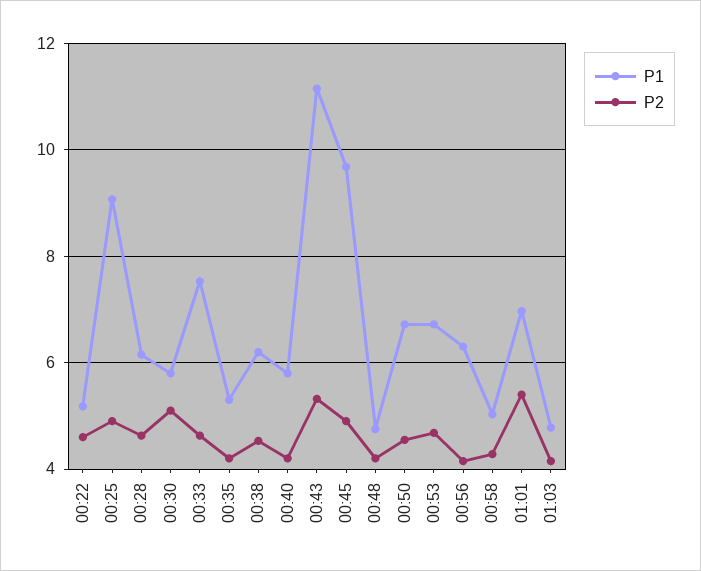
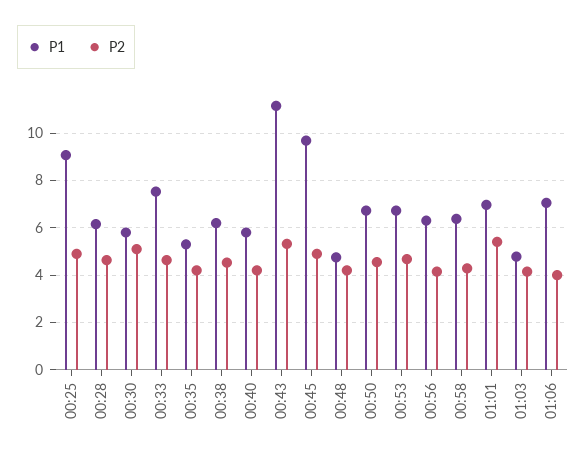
P1, 00:22: 5.2 -> none
P2, 00:22: 4.6 -> none
P1, 00:58: 5 -> 6.5
P1, 01:06: none -> 7
P2, 01:06: none -> 4

